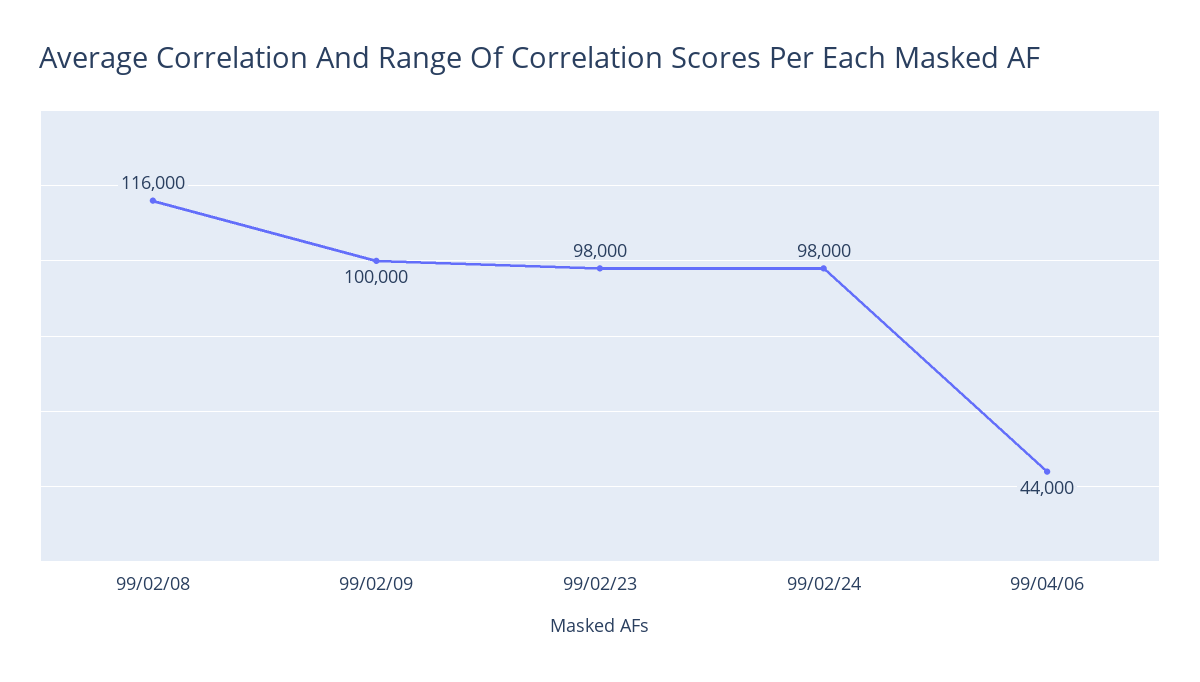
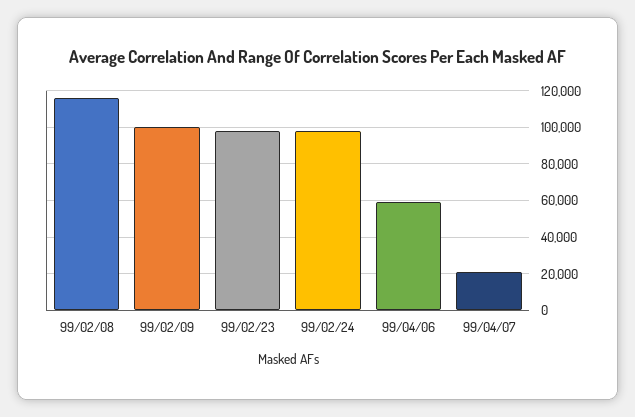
99/04/06: 44000 -> 60000
99/04/07: none -> 20000

